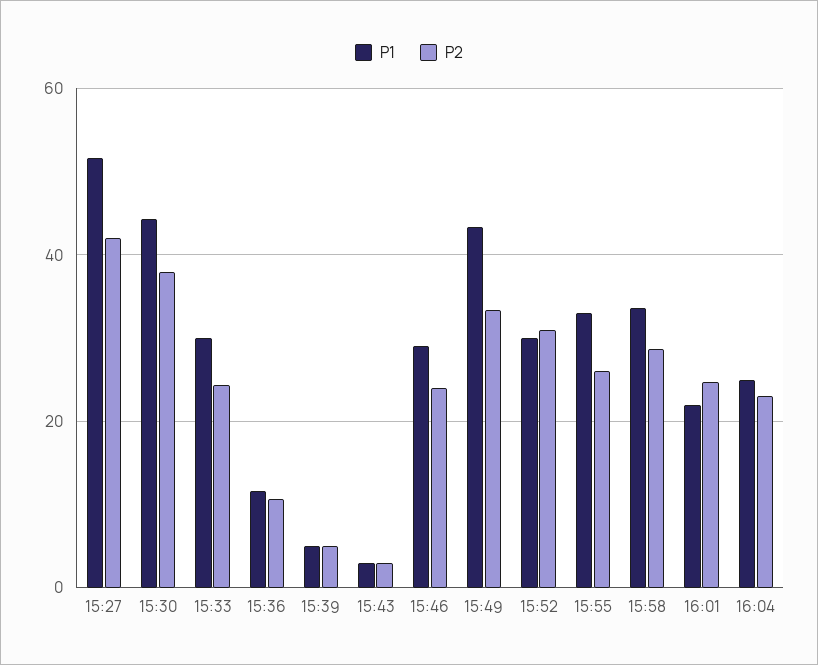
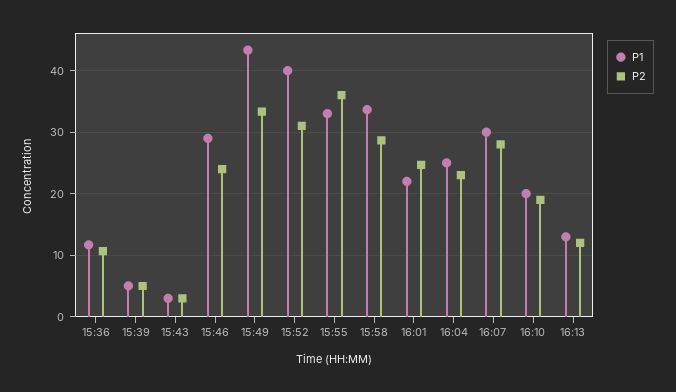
P1, 15:27: 52 -> none
P2, 15:27: 42 -> none
P1, 15:30: 44 -> none
P2, 15:30: 38 -> none
P1, 15:33: 30 -> none
P2, 15:33: 24 -> none
P1, 15:52: 30 -> 40
P2, 15:55: 26 -> 36
P1, 16:07: none -> 30
P2, 16:07: none -> 28
P1, 16:10: none -> 20
P2, 16:10: none -> 19
P1, 16:13: none -> 13
P2, 16:13: none -> 12

